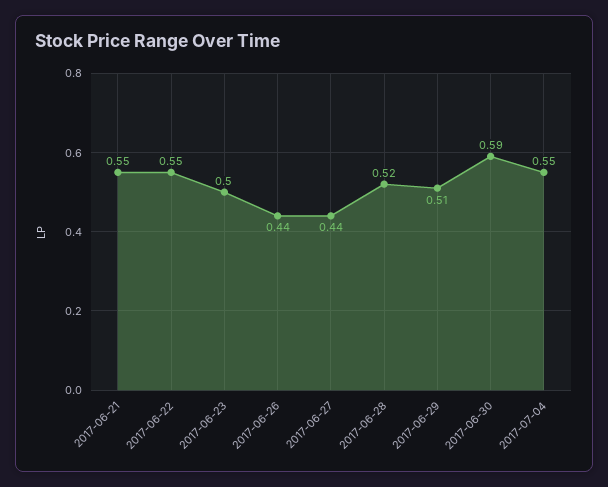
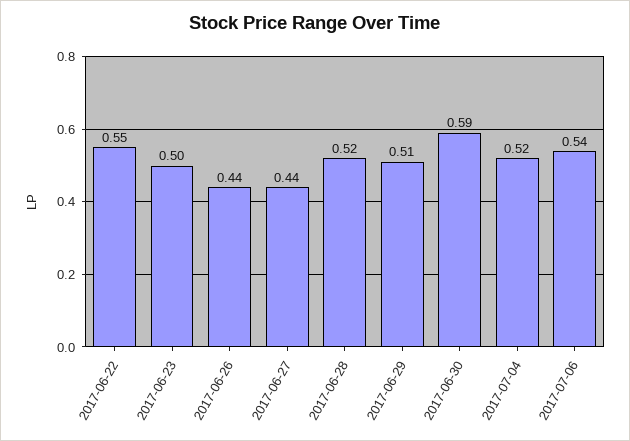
2017-06-21: 0.55 -> none
2017-07-04: 0.55 -> 0.52
2017-07-06: none -> 0.54

